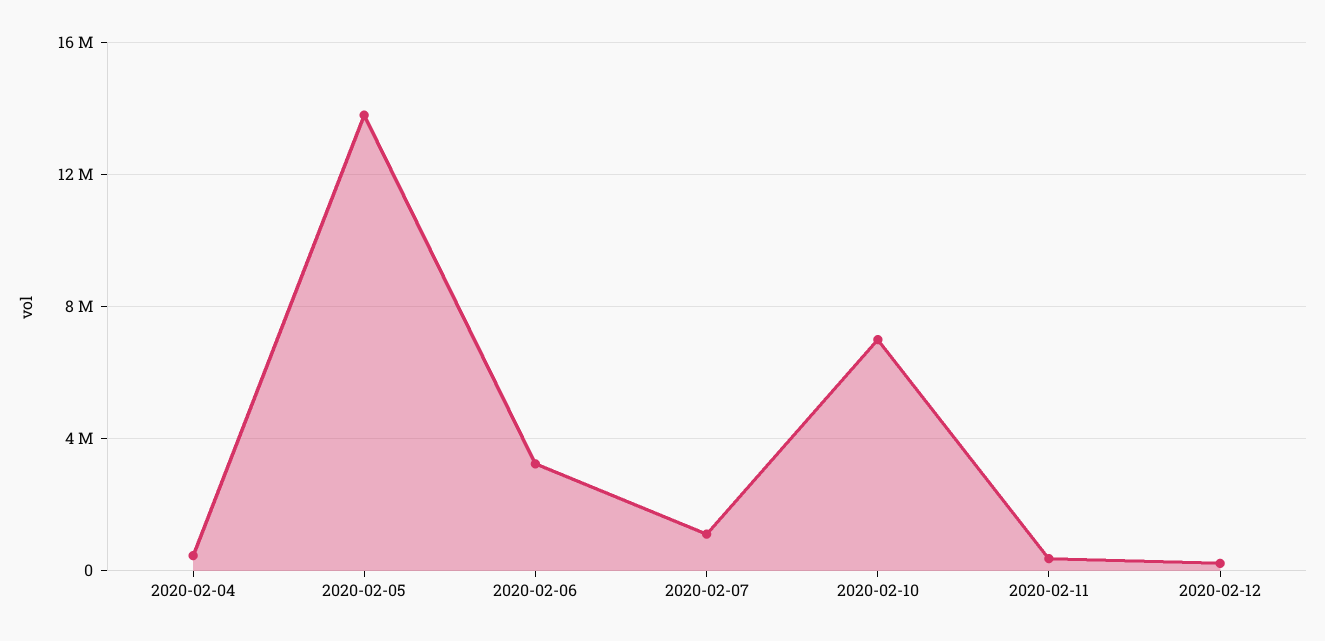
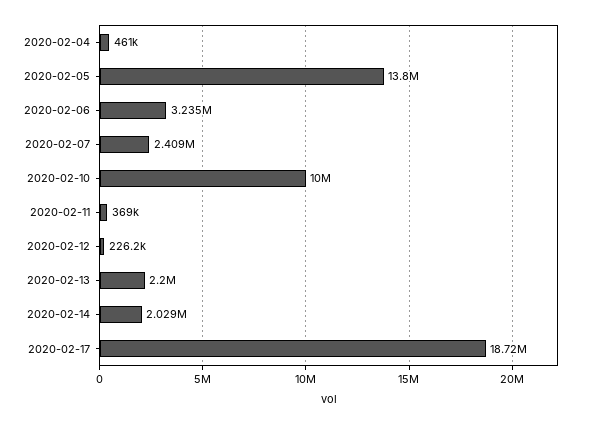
2020-02-07: 1000000 -> 2409000
2020-02-10: 7000000 -> 10000000
2020-02-13: none -> 2200000
2020-02-14: none -> 2029000
2020-02-17: none -> 18720000

